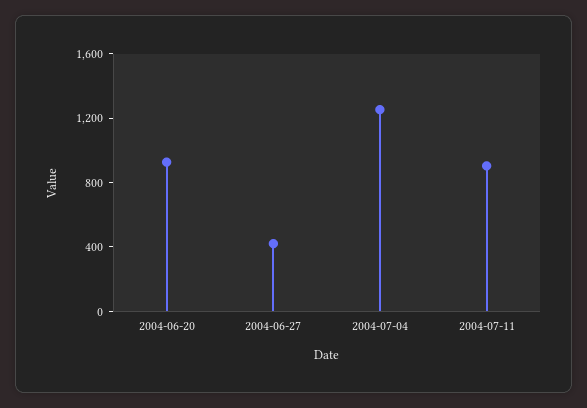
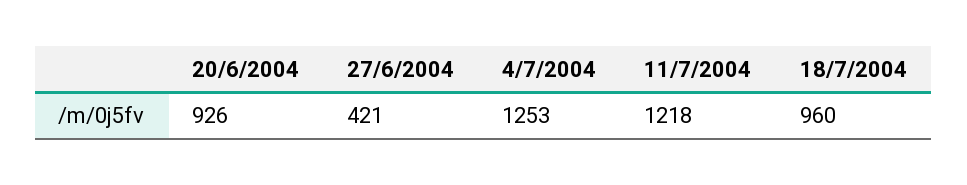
2004-07-11: 900 -> 1218
18/7/2004: none -> 960

